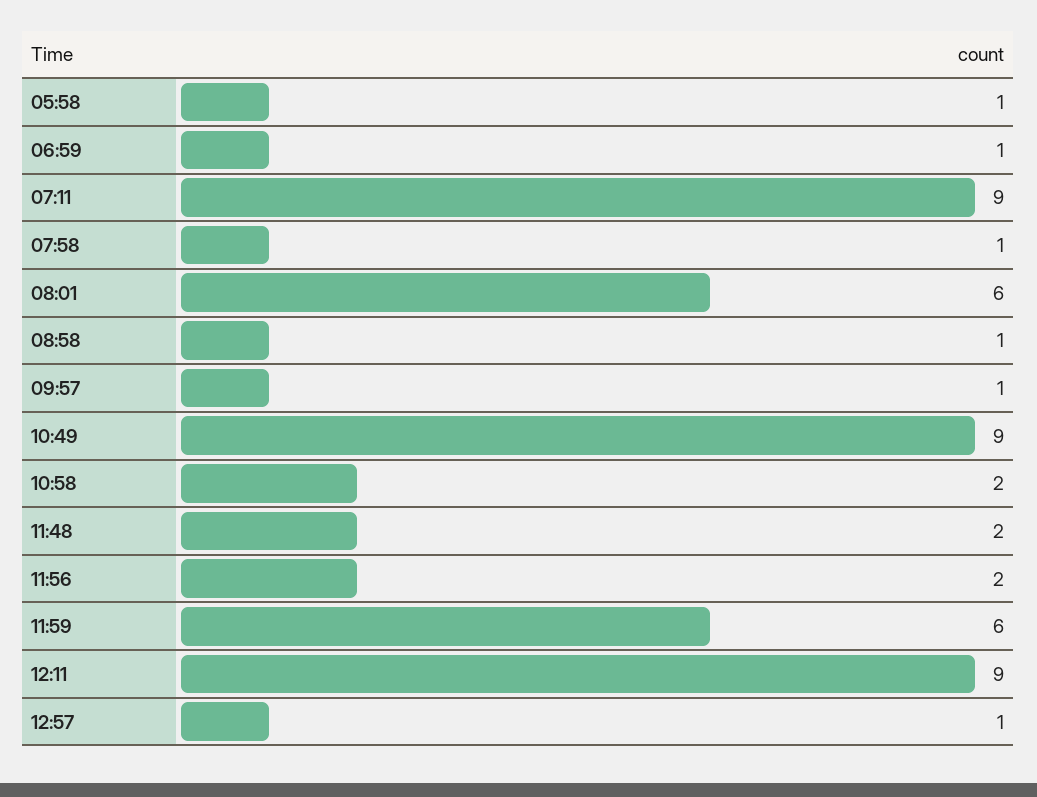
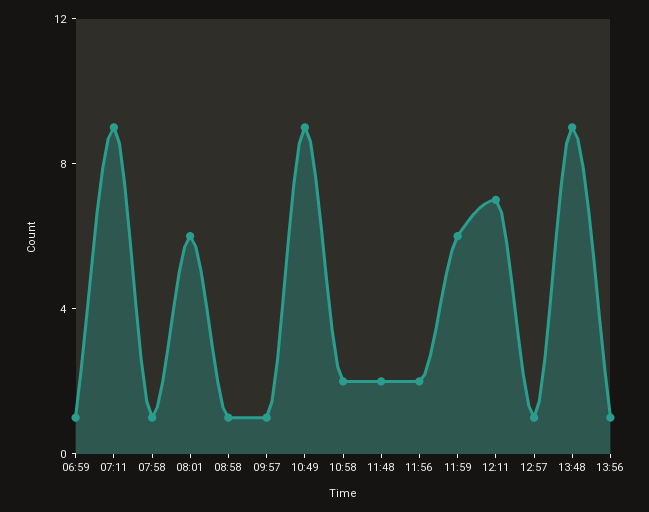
05:58: 1 -> none
12:11: 9 -> 7
13:48: none -> 9
13:56: none -> 1

